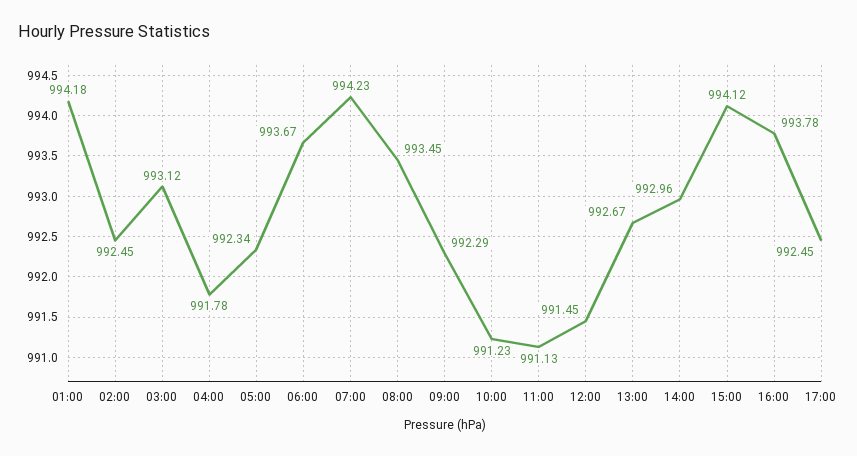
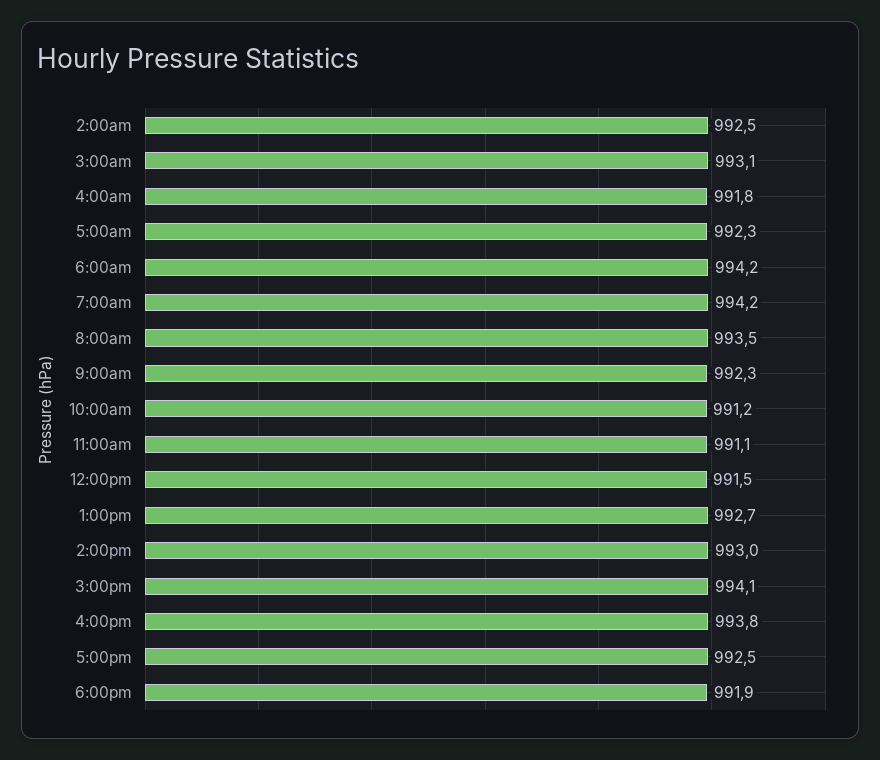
01:00: 994.18 -> none
06:00: 993.67 -> 994.2
6:00pm: none -> 991.9

